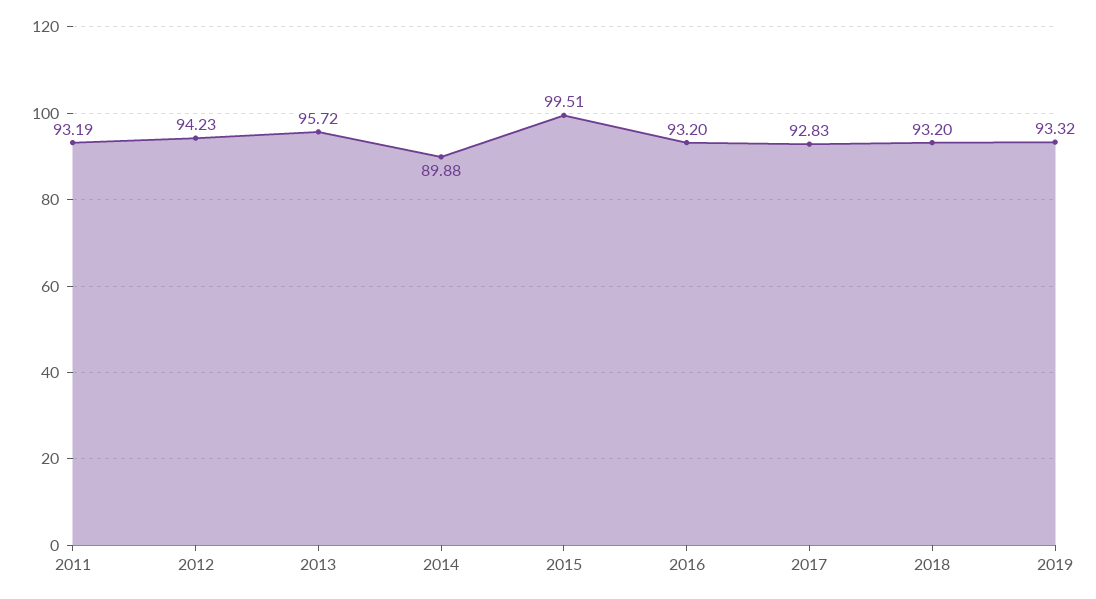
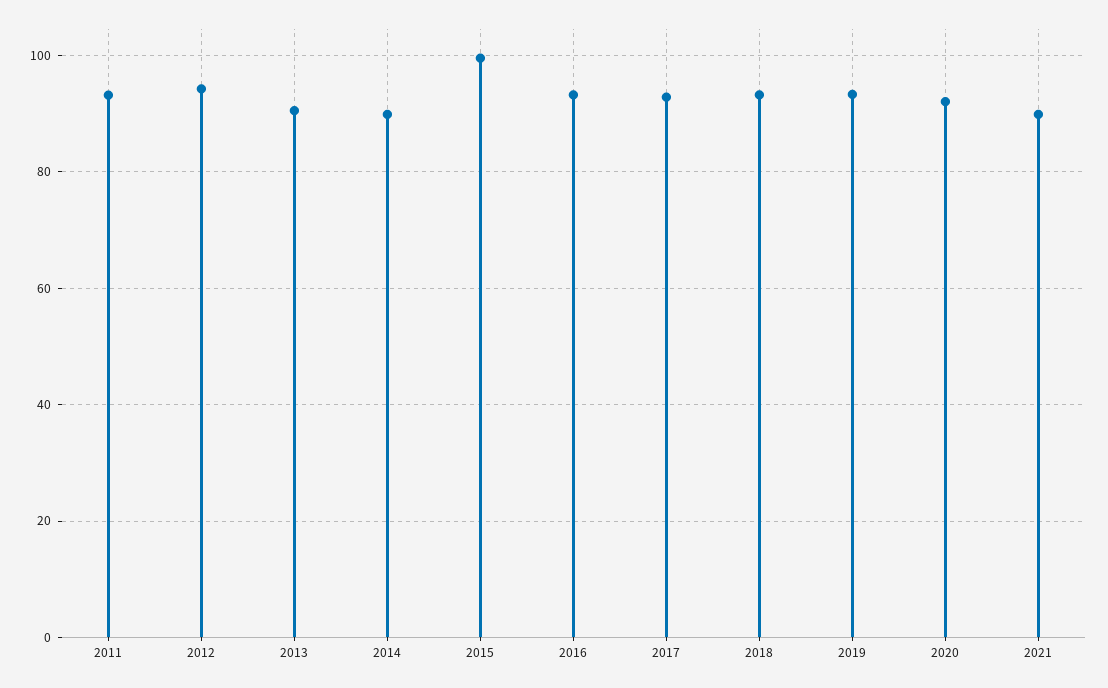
2013: 95.72 -> 90
2020: none -> 92
2021: none -> 90

